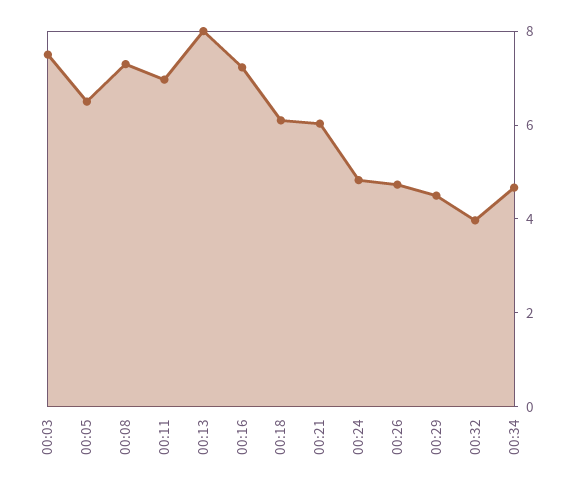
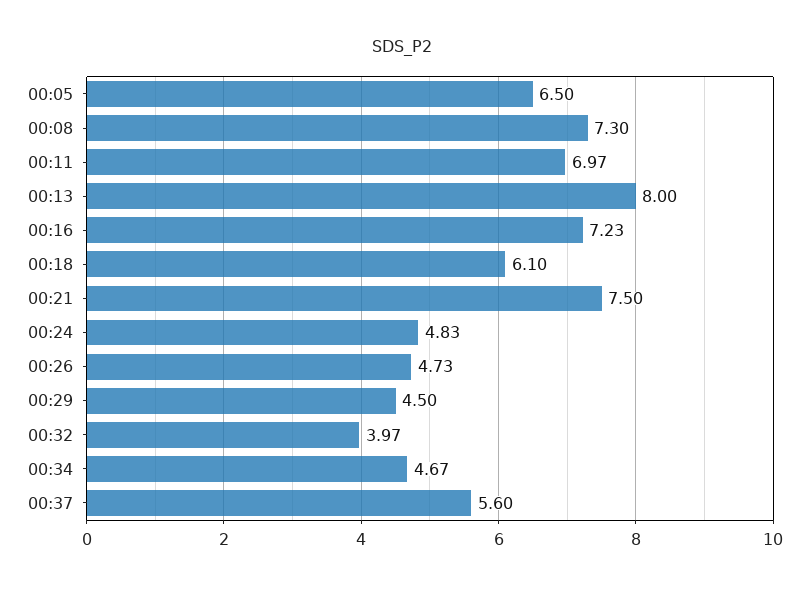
00:03: 7.5 -> none
00:21: 6 -> 7.5
00:37: none -> 5.6

